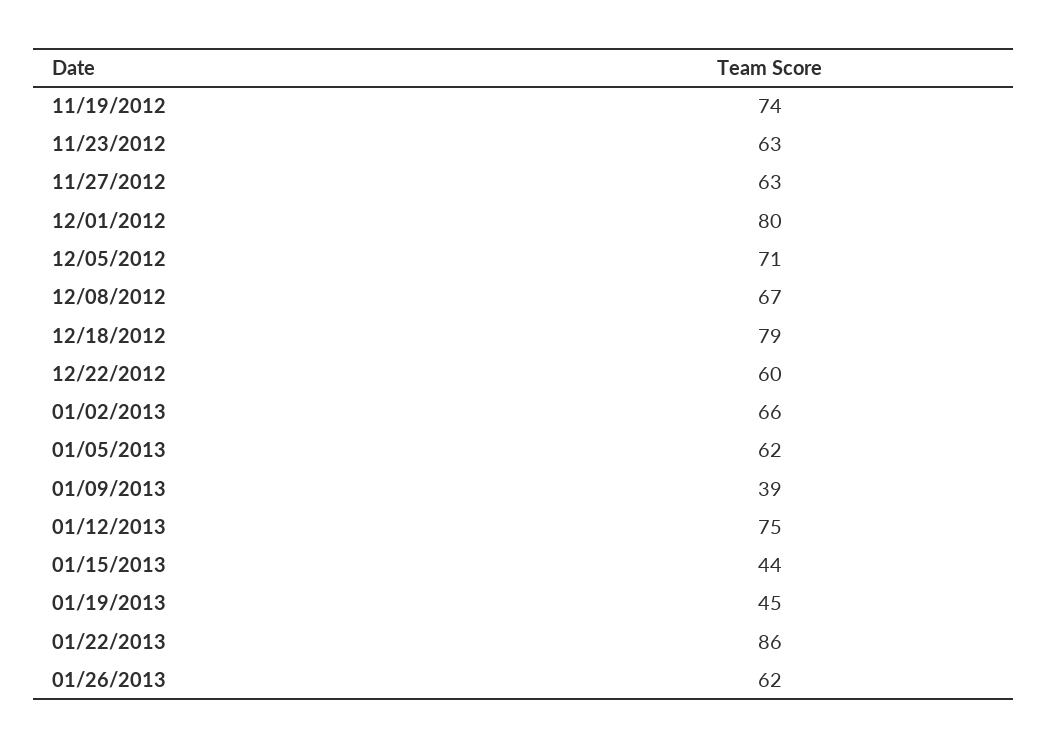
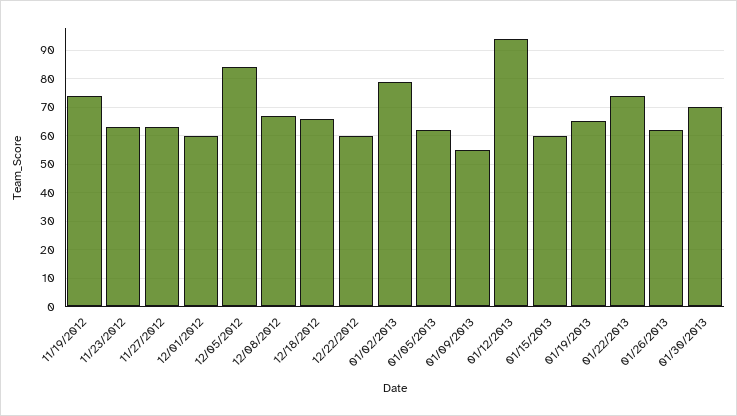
12/01/2012: 80 -> 60
12/05/2012: 71 -> 85
12/18/2012: 79 -> 65
01/02/2013: 66 -> 80
01/09/2013: 39 -> 55
01/12/2013: 75 -> 95
01/15/2013: 44 -> 60
01/19/2013: 45 -> 65
01/22/2013: 86 -> 75
01/30/2013: none -> 70

